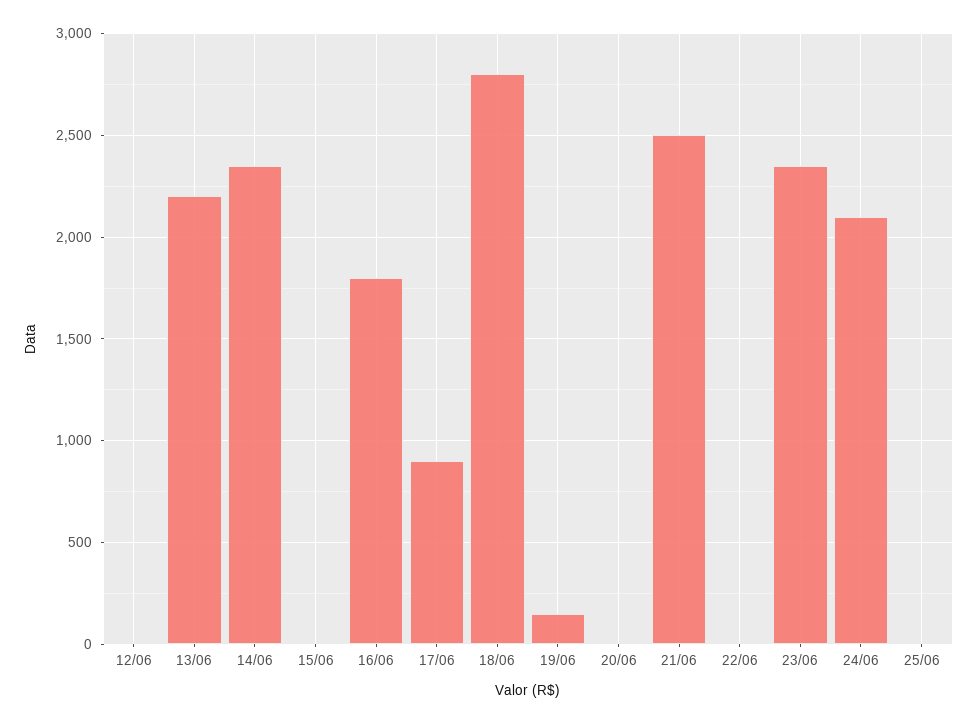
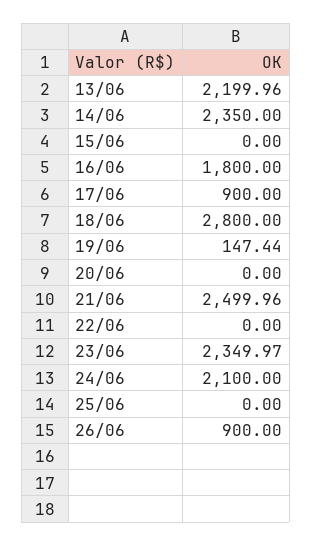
12/06: 0 -> none
26/06: none -> 900

